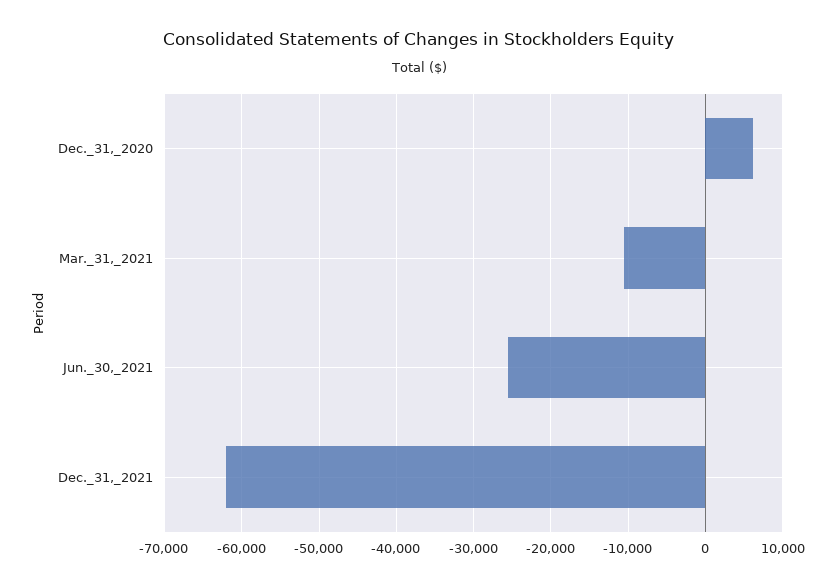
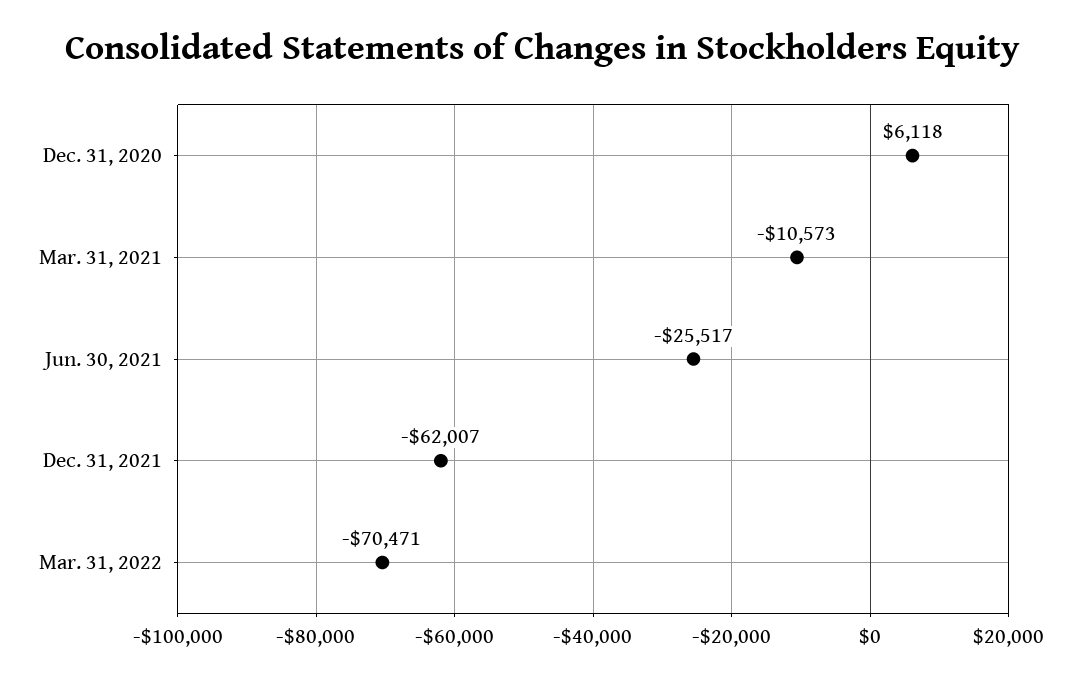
Mar. 31, 2022: none -> -70471

